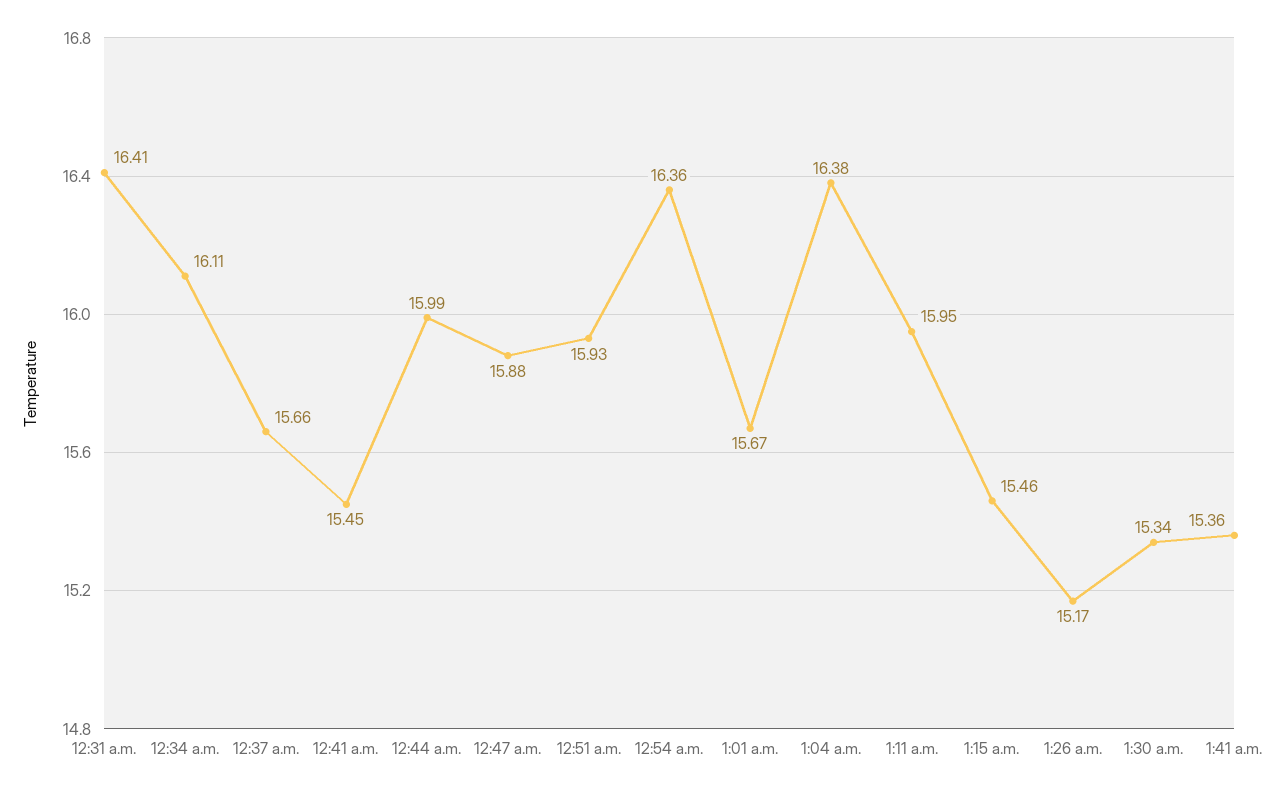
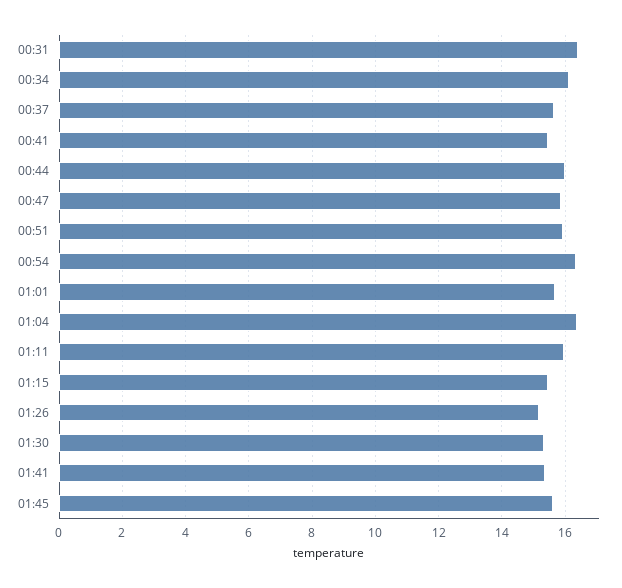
01:45: none -> 15.6

